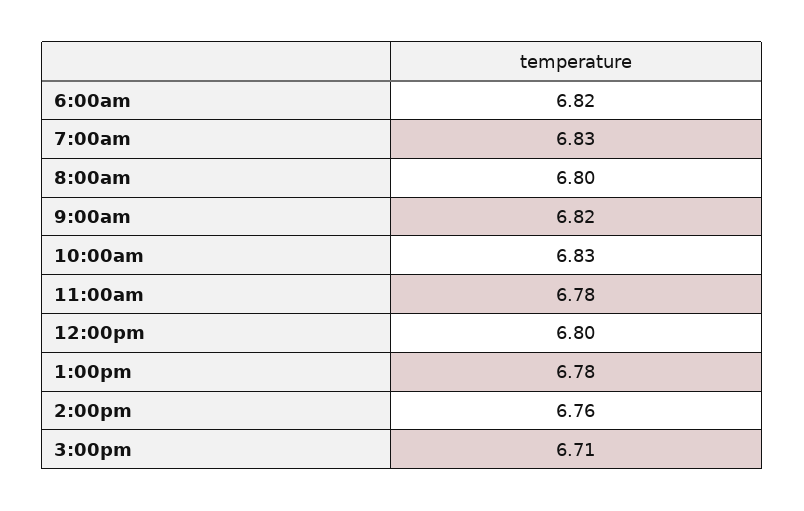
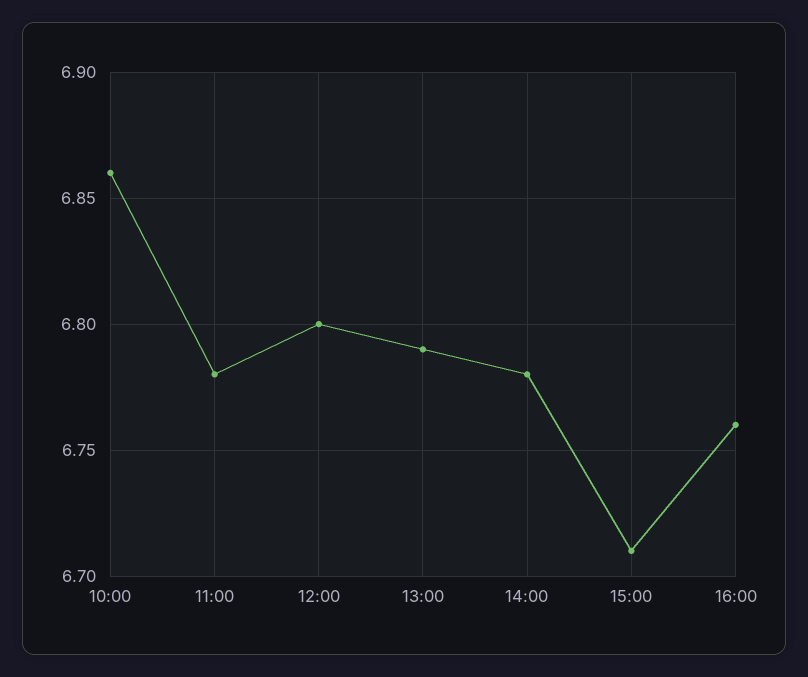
6:00am: 6.82 -> none
7:00am: 6.83 -> none
8:00am: 6.8 -> none
9:00am: 6.82 -> none
10:00am: 6.83 -> 6.86
1:00pm: 6.78 -> 6.79
2:00pm: 6.76 -> 6.78
16:00: none -> 6.76

